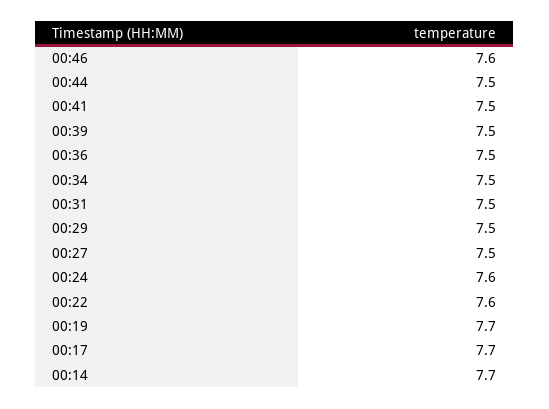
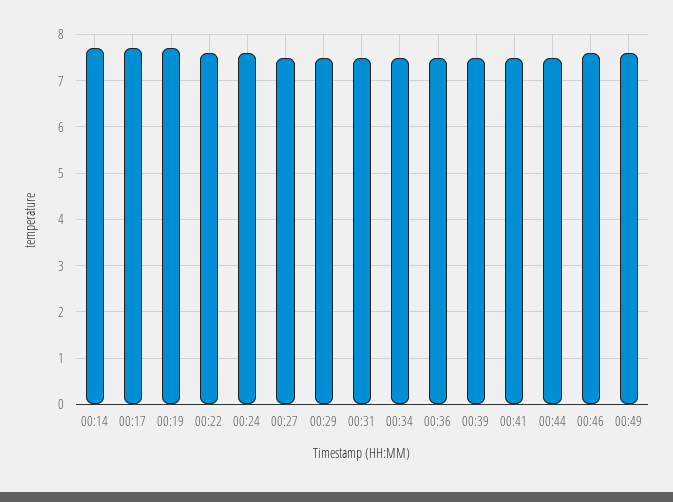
00:49: none -> 7.5

